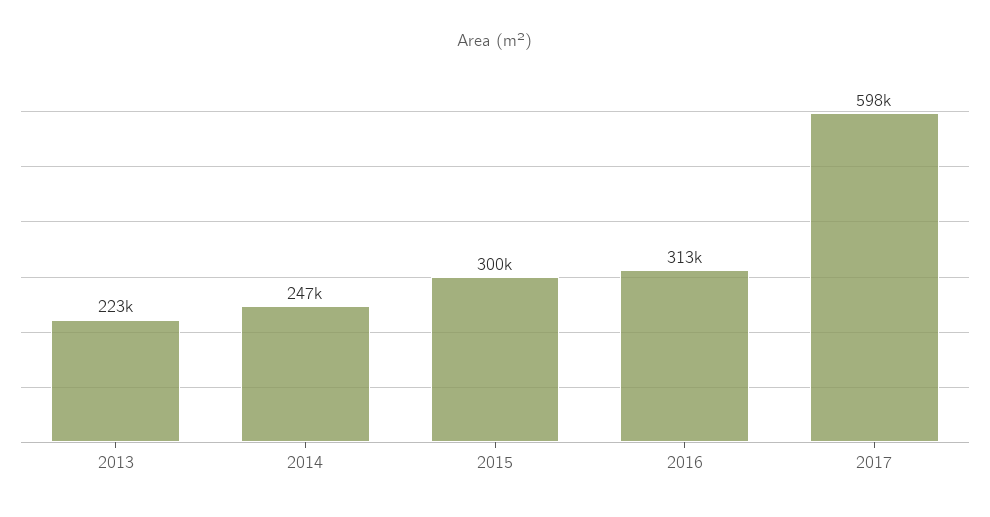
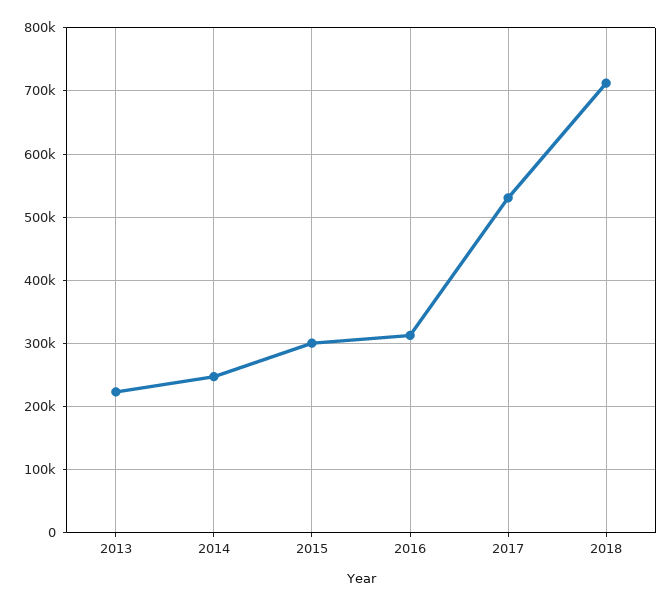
2017: 598000 -> 530000
2018: none -> 710000

